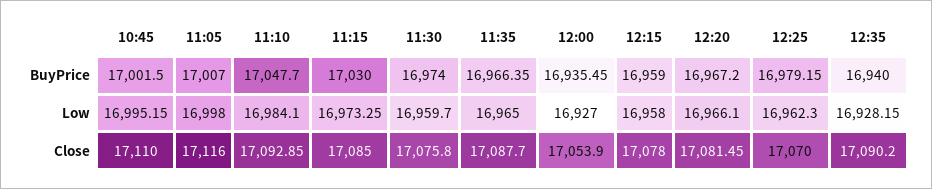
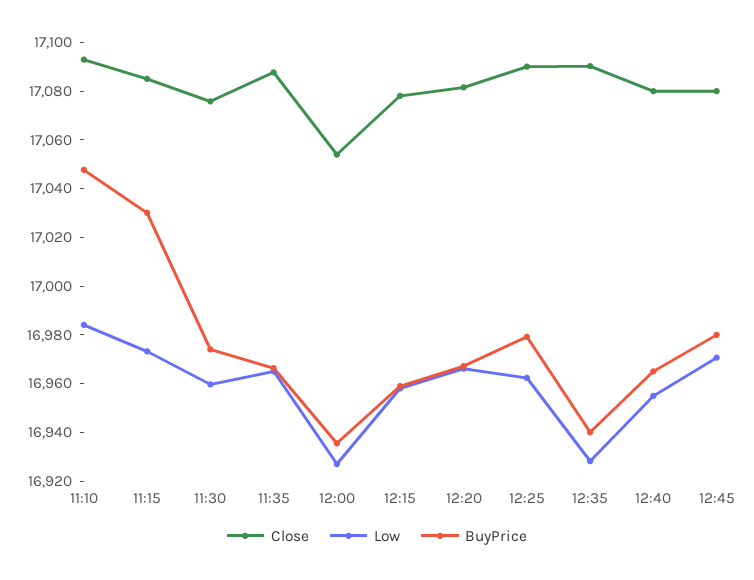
BuyPrice, 10:45: 17001.5 -> none
BuyPrice, 11:05: 17007 -> none
Low, 10:45: 16995.15 -> none
Low, 11:05: 16998 -> none
Close, 10:45: 17110 -> none
Close, 11:05: 17116 -> none
Close, 12:25: 17070 -> 17090
Close, 12:40: none -> 17080
Low, 12:40: none -> 16955
BuyPrice, 12:40: none -> 16965
Close, 12:45: none -> 17080
Low, 12:45: none -> 16970
BuyPrice, 12:45: none -> 16980

